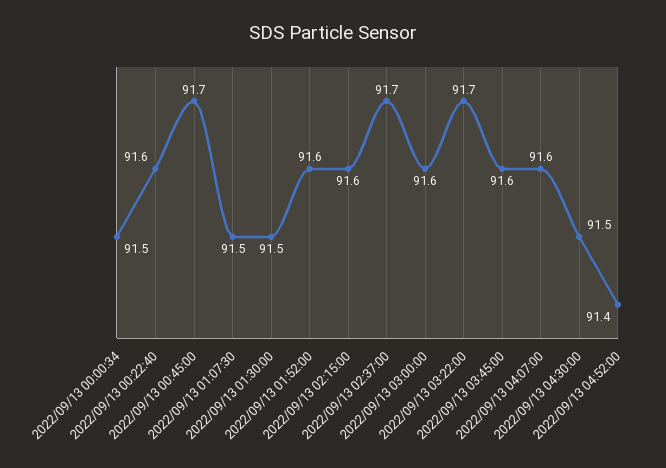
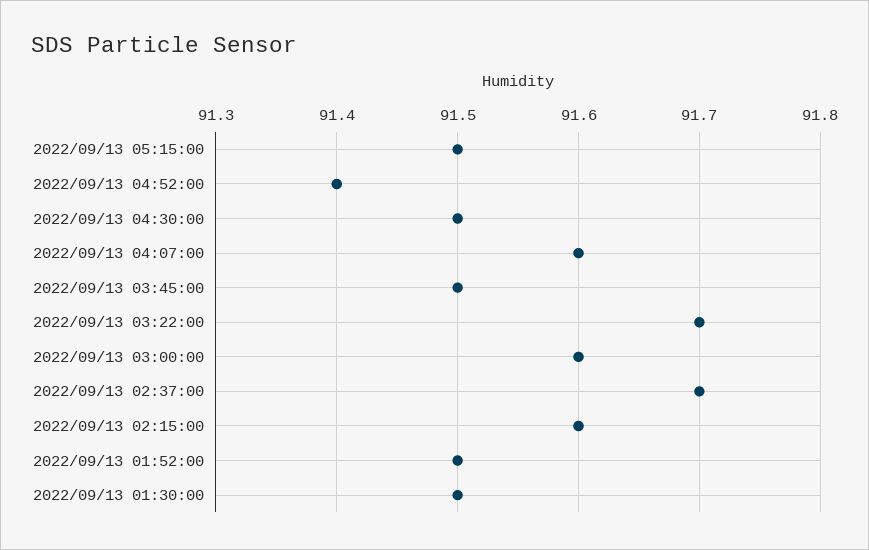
2022/09/13 00:00:34: 91.5 -> none
2022/09/13 00:22:40: 91.6 -> none
2022/09/13 00:45:00: 91.7 -> none
2022/09/13 01:07:30: 91.5 -> none
2022/09/13 01:52:00: 91.6 -> 91.5
2022/09/13 03:45:00: 91.6 -> 91.5
2022/09/13 05:15:00: none -> 91.5

